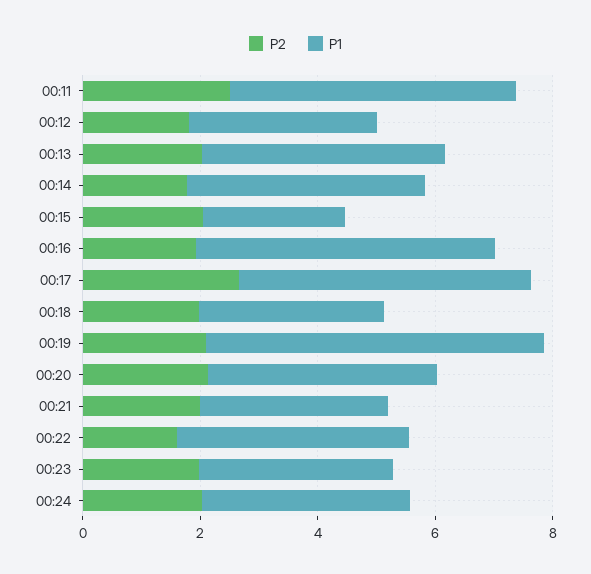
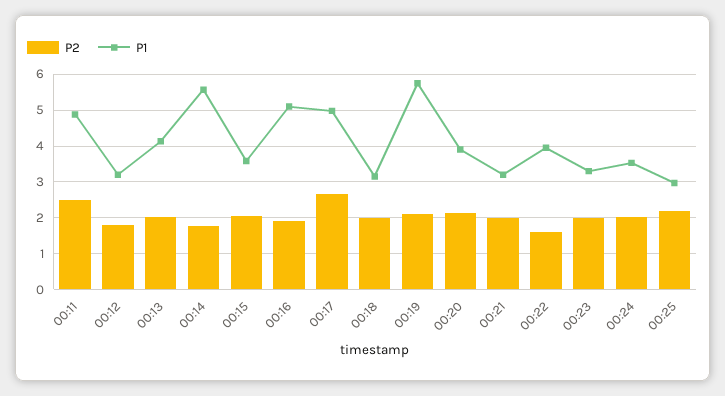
P1, 00:14: 4 -> 5.6
P1, 00:15: 2.5 -> 3.6
P2, 00:25: none -> 2.2
P1, 00:25: none -> 3

